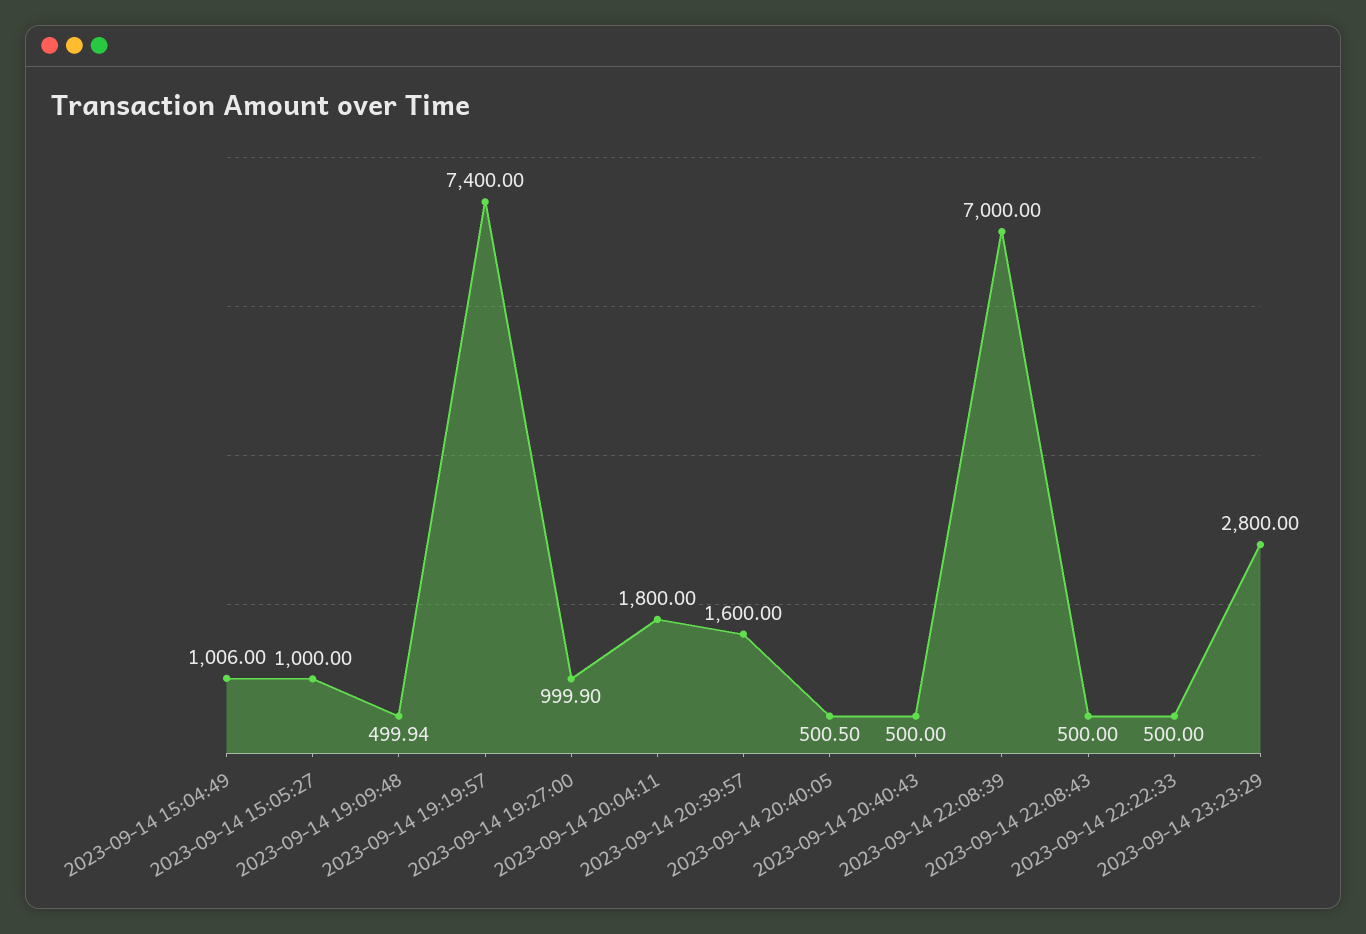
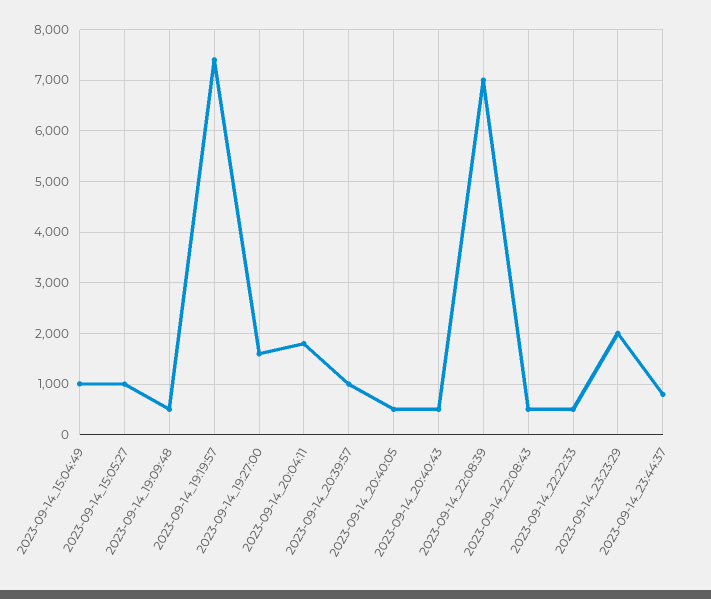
2023-09-14 19:27:00: 999.9 -> 1600
2023-09-14 20:39:57: 1600 -> 1000
2023-09-14 23:23:29: 2800 -> 2000
2023-09-14_23:44:37: none -> 800

